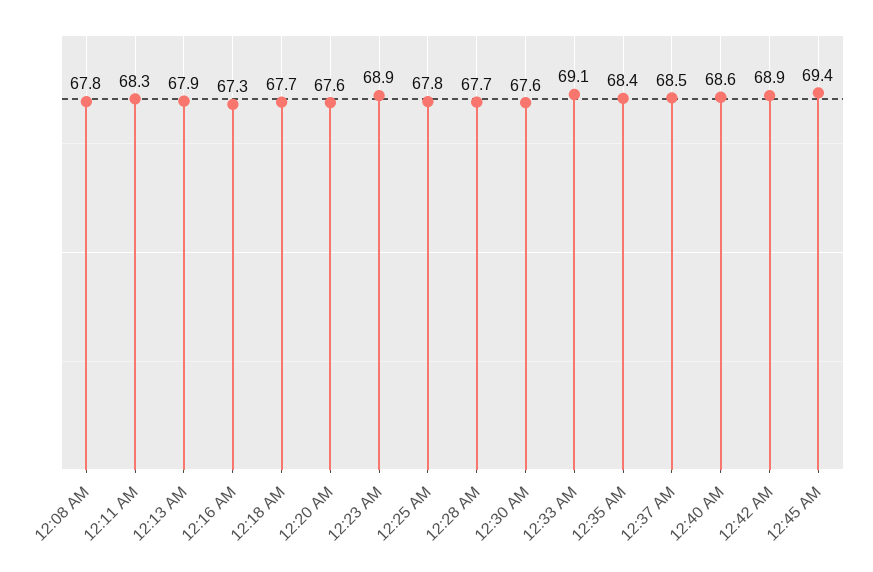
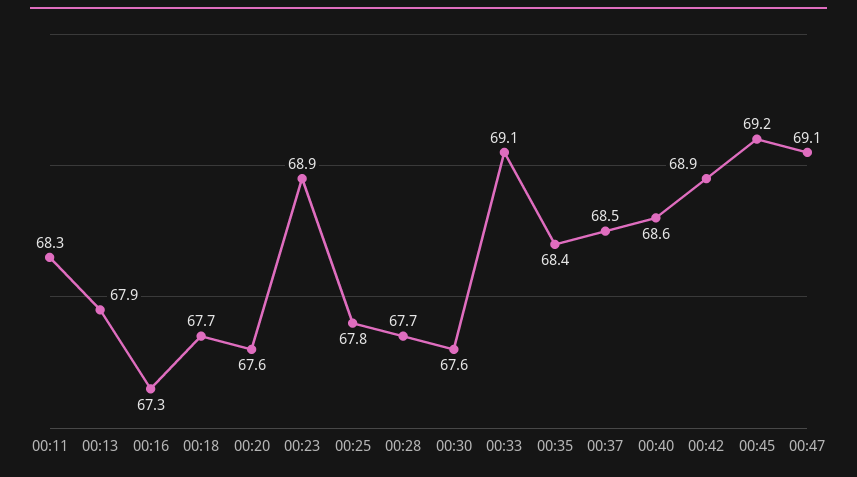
12:08 AM: 67.8 -> none
12:45 AM: 69.4 -> 69.2
00:47: none -> 69.1

